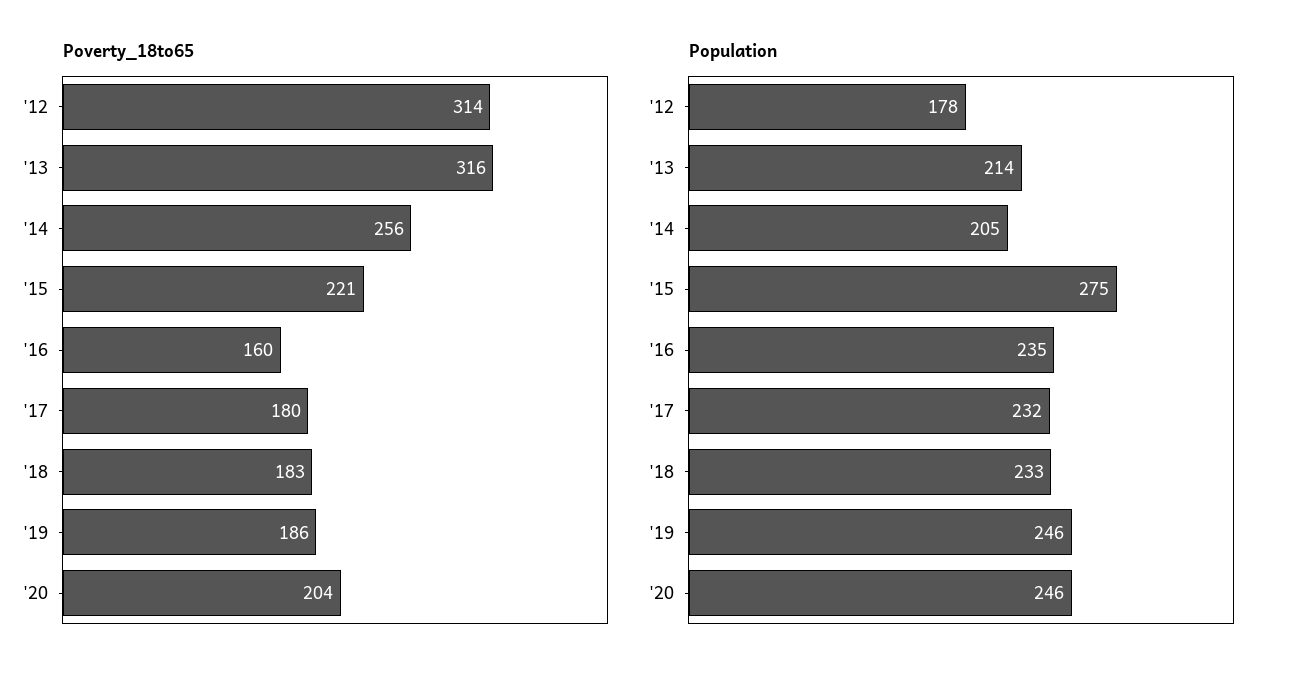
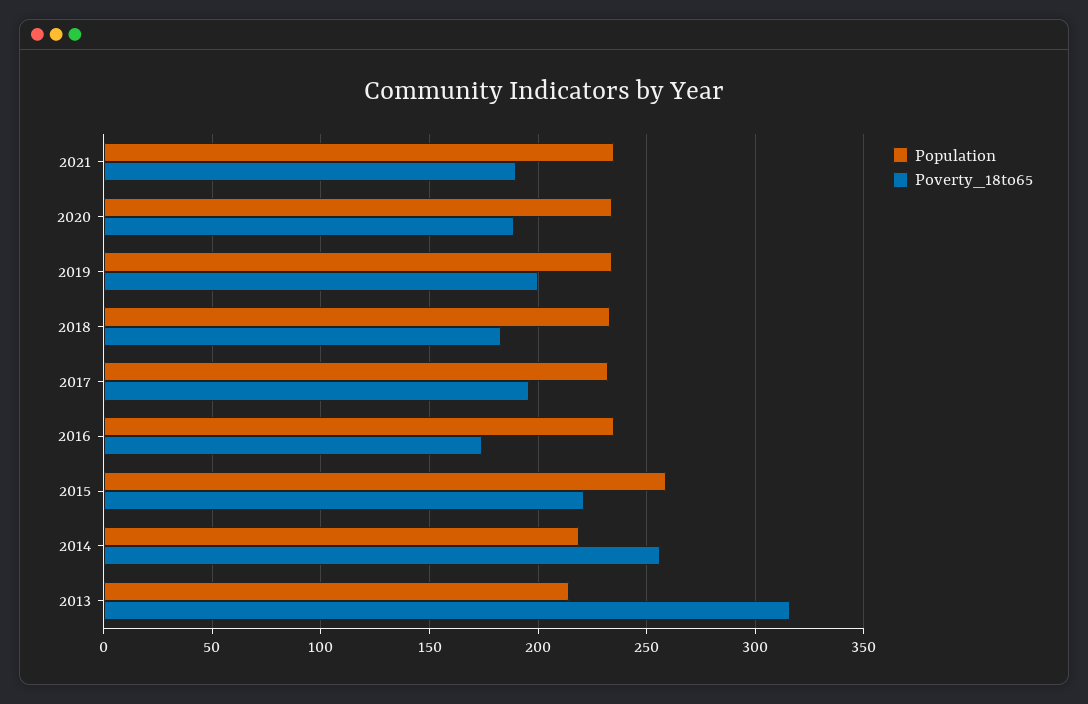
Poverty_18to65, '12: 314 -> none
Poverty_18to65, '16: 160 -> 175
Poverty_18to65, '17: 180 -> 195
Poverty_18to65, '19: 186 -> 200
Poverty_18to65, '20: 204 -> 190
Population, '12: 178 -> none
Population, '14: 205 -> 220
Population, '15: 275 -> 260
Population, '19: 246 -> 235
Population, '20: 246 -> 235
Population, 2021: none -> 235
Poverty_18to65, 2021: none -> 190

